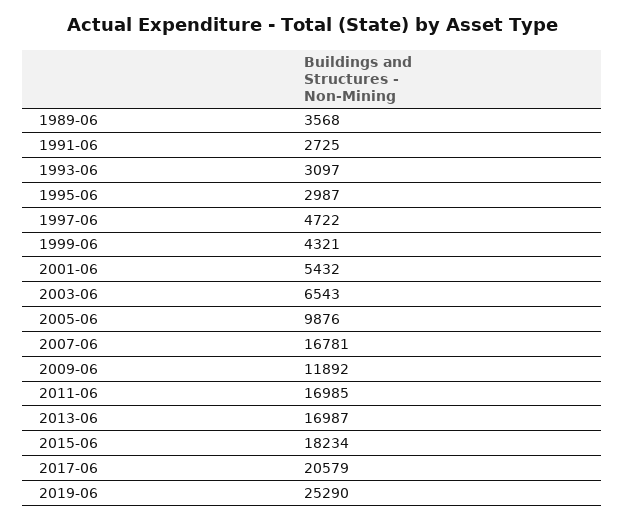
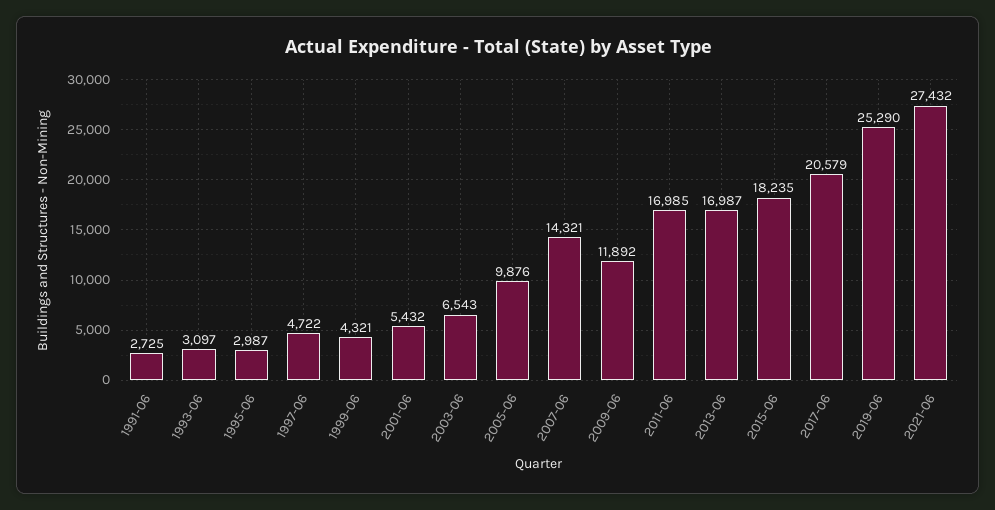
1989-06: 3568 -> none
2007-06: 16781 -> 14321
2015-06: 18234 -> 18235
2021-06: none -> 27432

